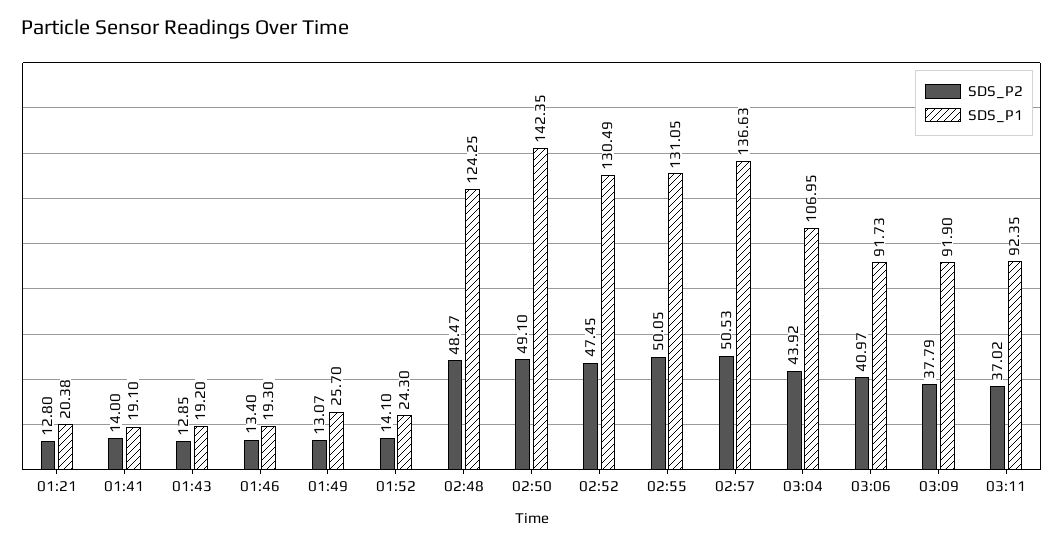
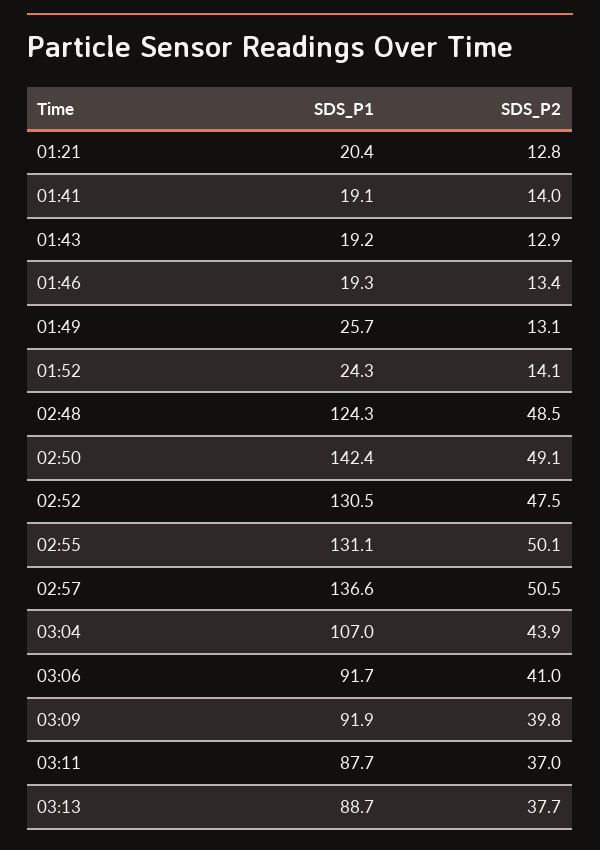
SDS_P2, 03:09: 37.79 -> 39.8
SDS_P1, 03:11: 92.35 -> 87.7
SDS_P1, 03:13: none -> 88.7
SDS_P2, 03:13: none -> 37.7

